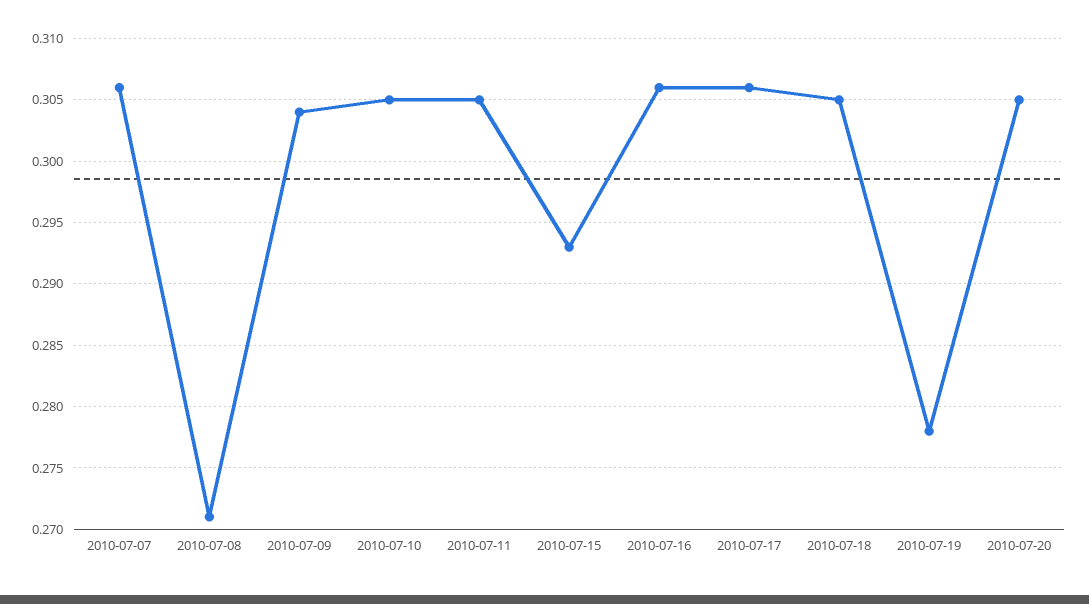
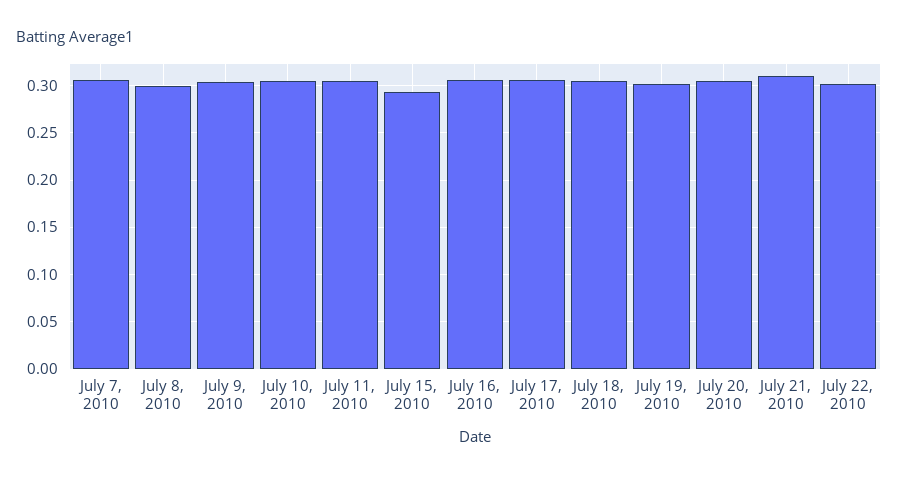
2010-07-08: 0.271 -> 0.3
2010-07-19: 0.278 -> 0.3
July 21, 2010: none -> 0.31
July 22, 2010: none -> 0.3

